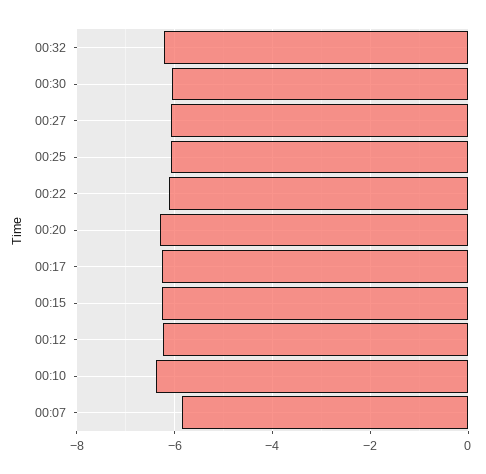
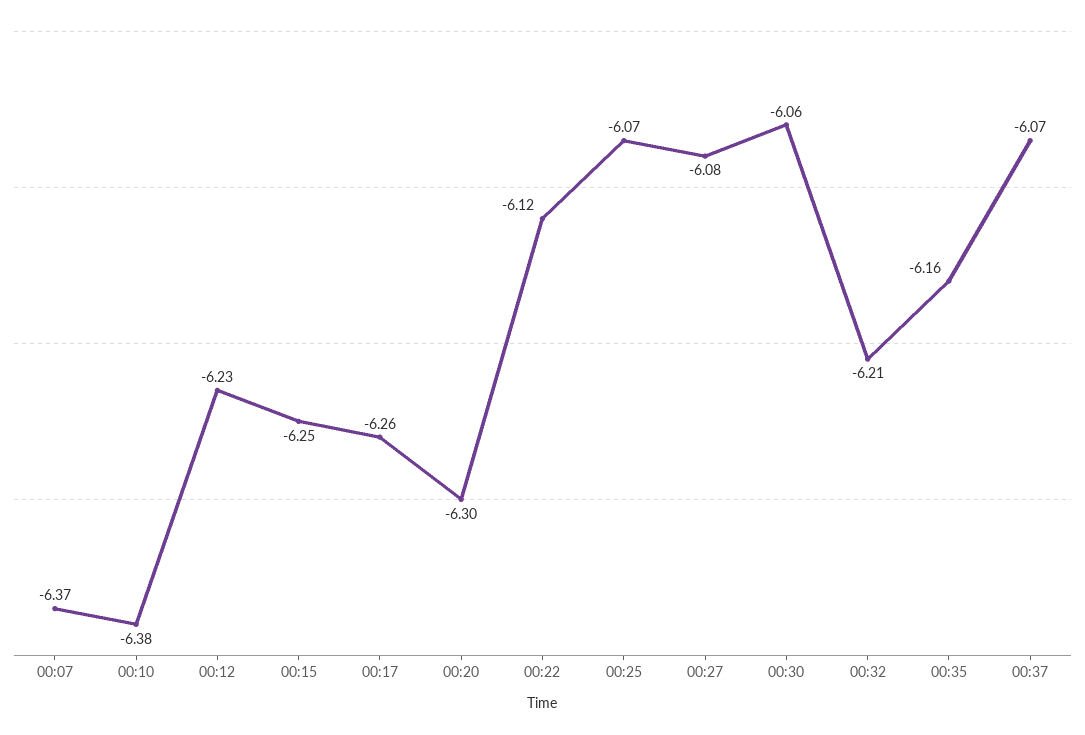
00:07: -5.8 -> -6.37
00:35: none -> -6.16
00:37: none -> -6.07

